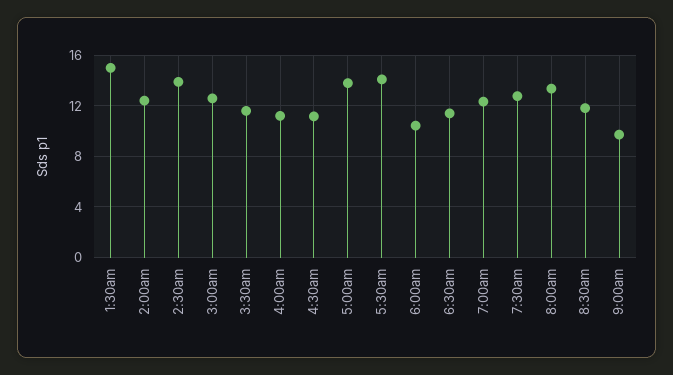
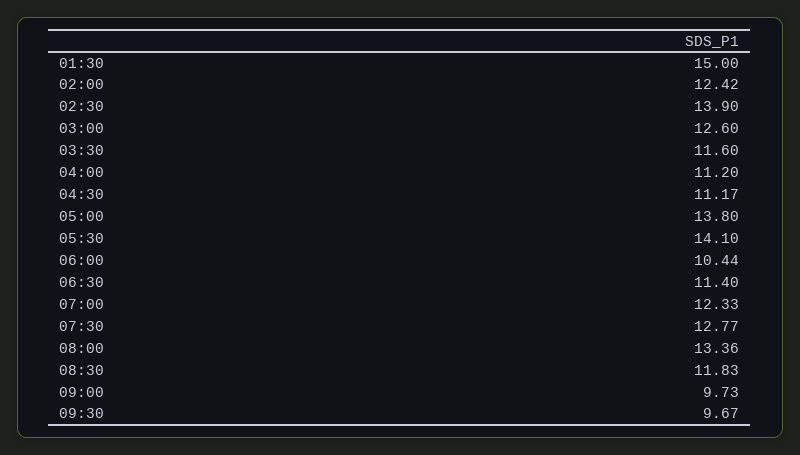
09:30: none -> 9.67

